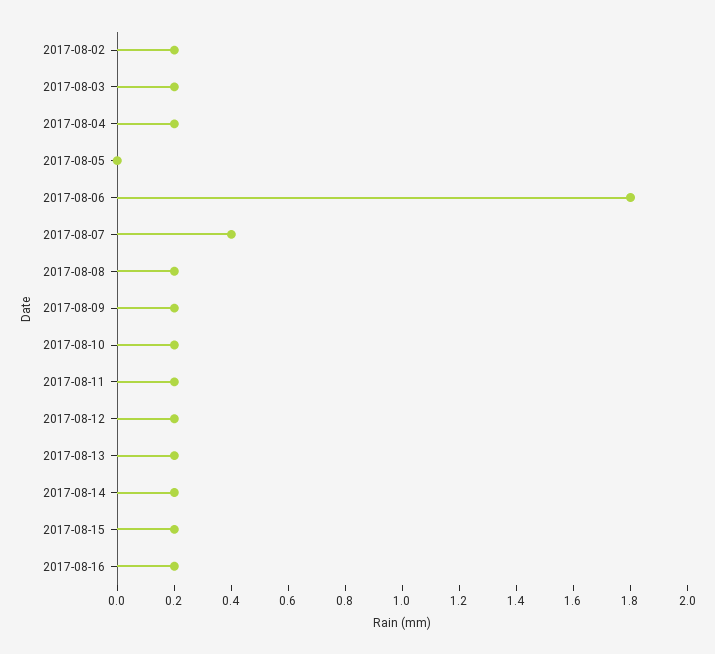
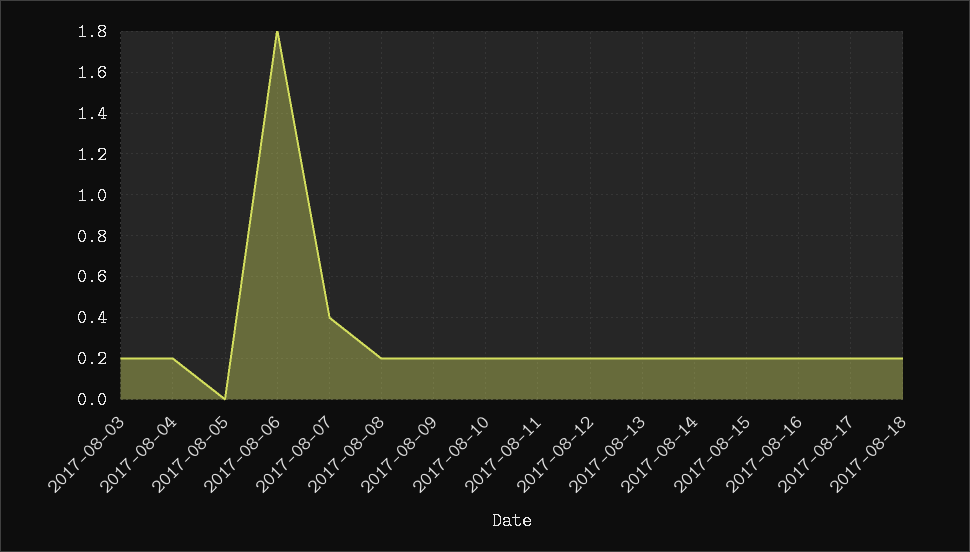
2017-08-02: 0.2 -> none
2017-08-17: none -> 0.2
2017-08-18: none -> 0.2

